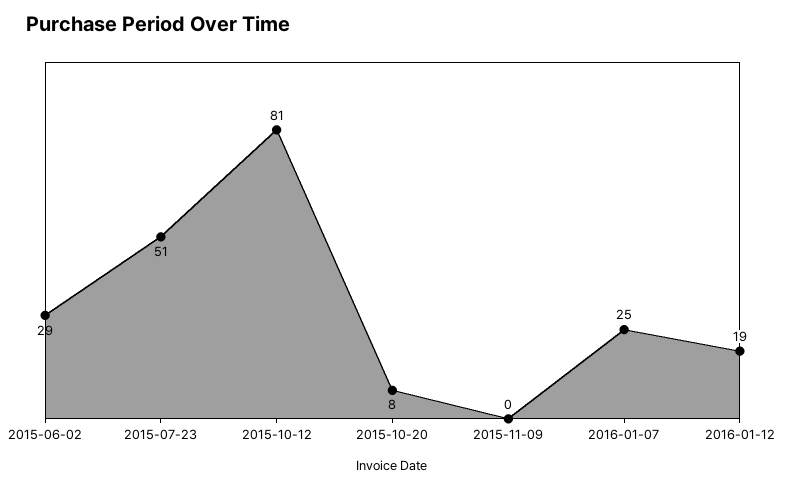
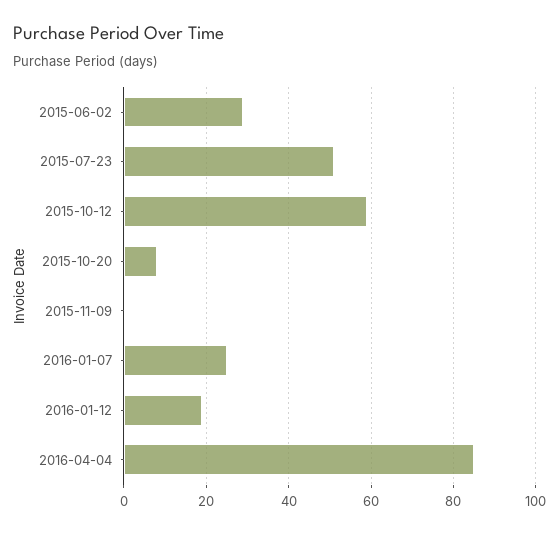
2015-10-12: 81 -> 60
2016-04-04: none -> 85

